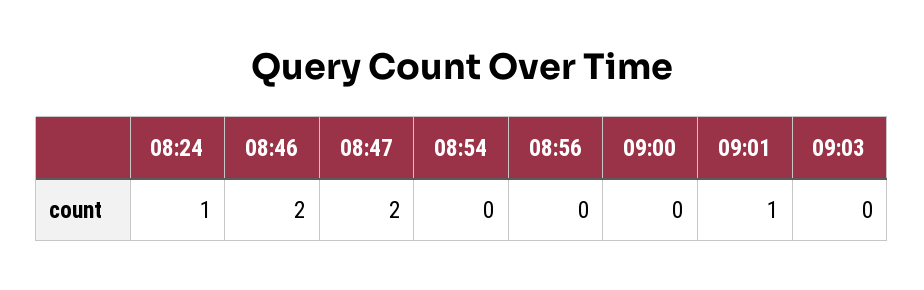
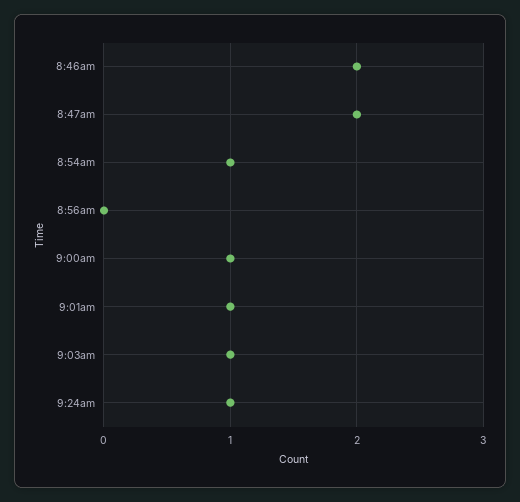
08:24: 1 -> none
08:54: 0 -> 1
09:00: 0 -> 1
09:03: 0 -> 1
9:24am: none -> 1

